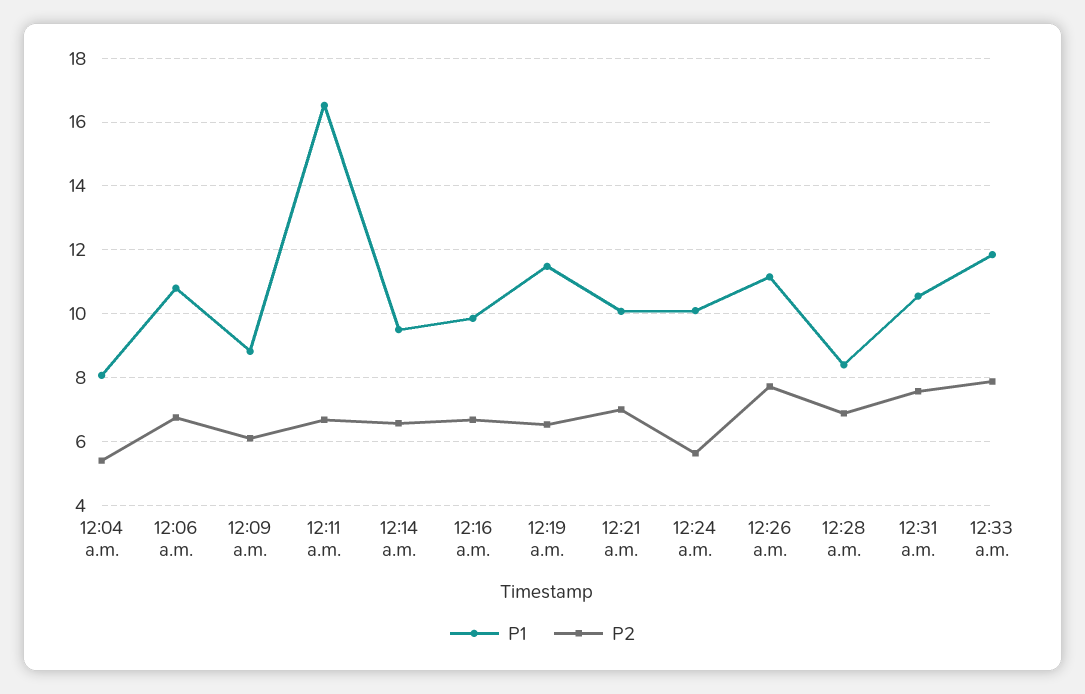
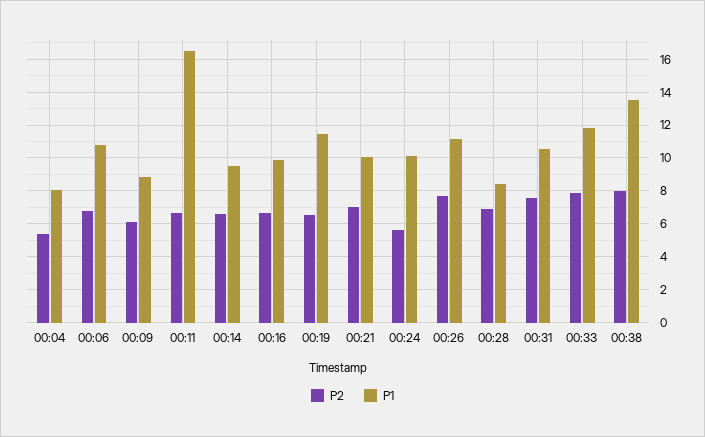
P2, 00:38: none -> 8
P1, 00:38: none -> 13.5

